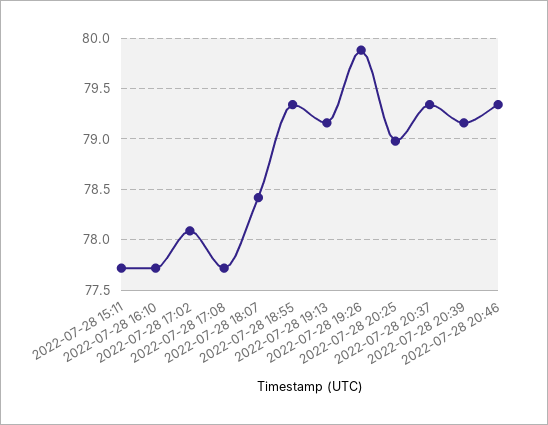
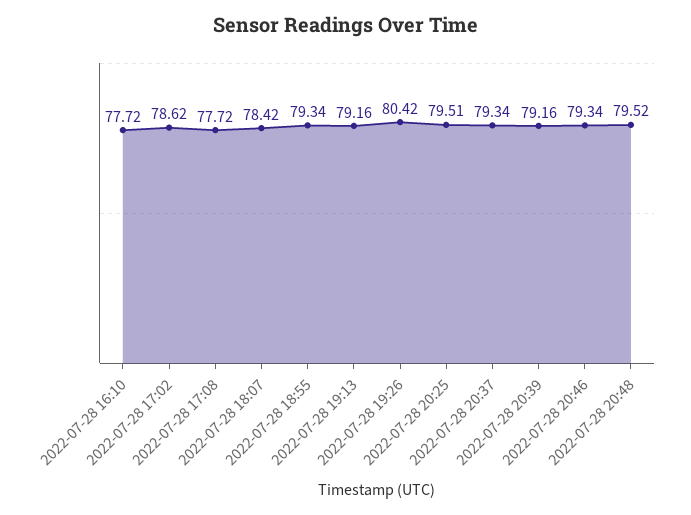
2022-07-28 15:11: 77.7 -> none
2022-07-28 17:02: 78.1 -> 78.62
2022-07-28 19:26: 79.9 -> 80.42
2022-07-28 20:25: 79 -> 79.51
2022-07-28 20:48: none -> 79.52

